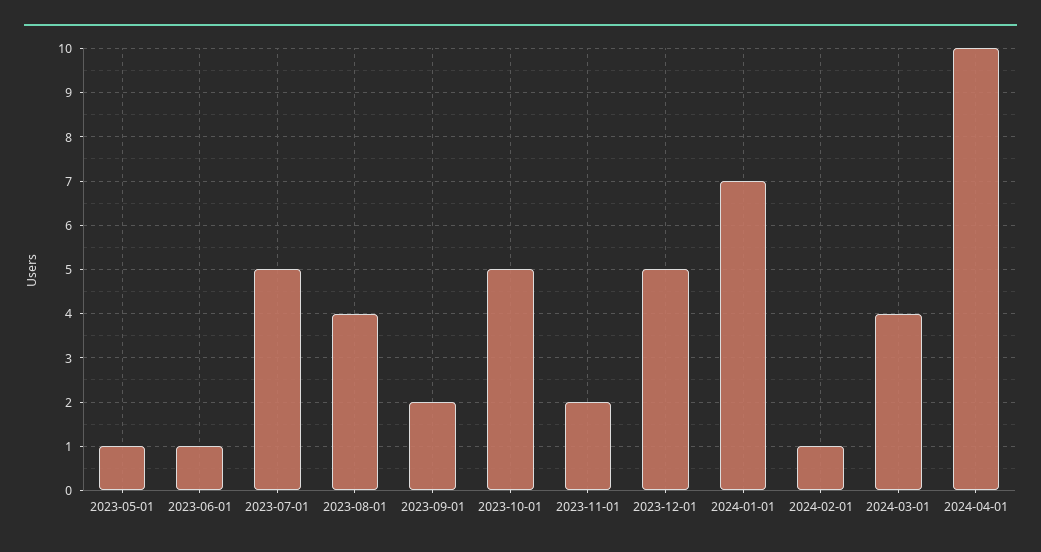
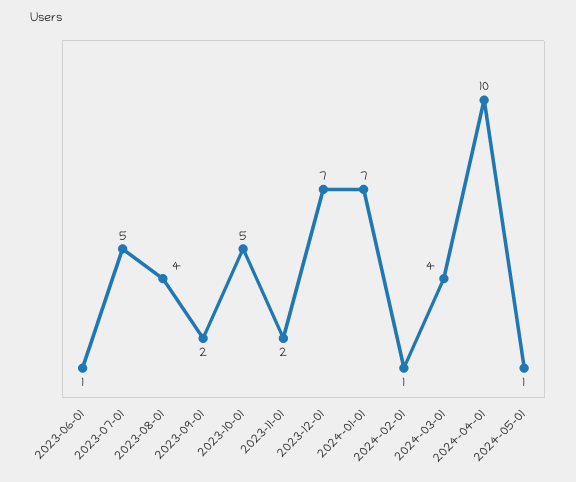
2023-05-01: 1 -> none
2023-12-01: 5 -> 7
2024-05-01: none -> 1

